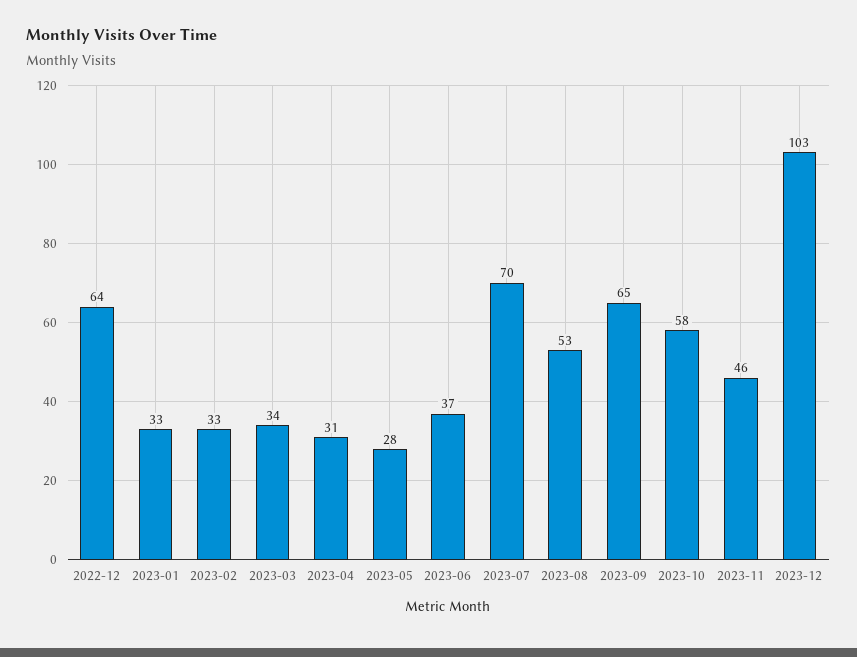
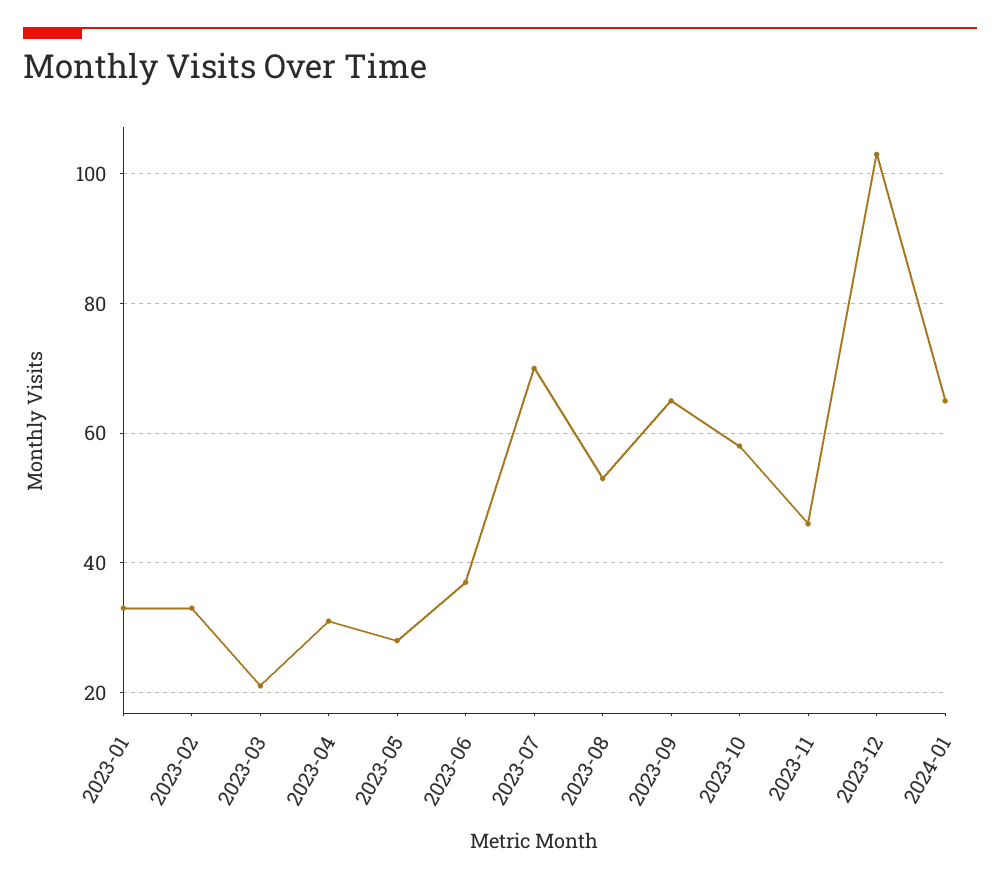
2022-12: 64 -> none
2023-03: 34 -> 20
2024-01: none -> 65

